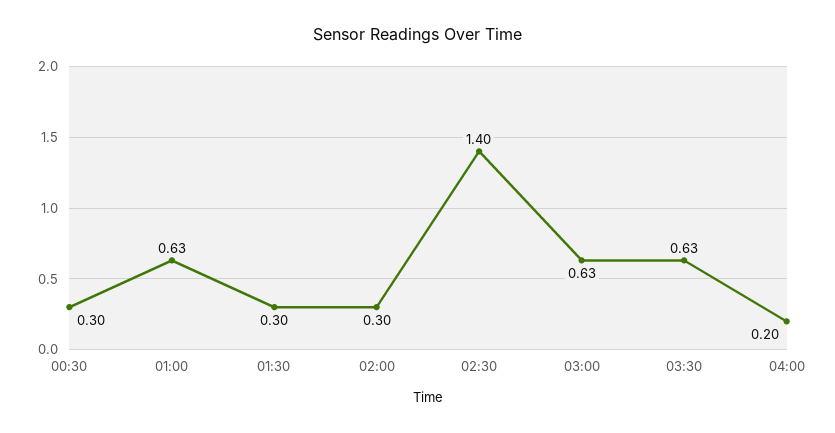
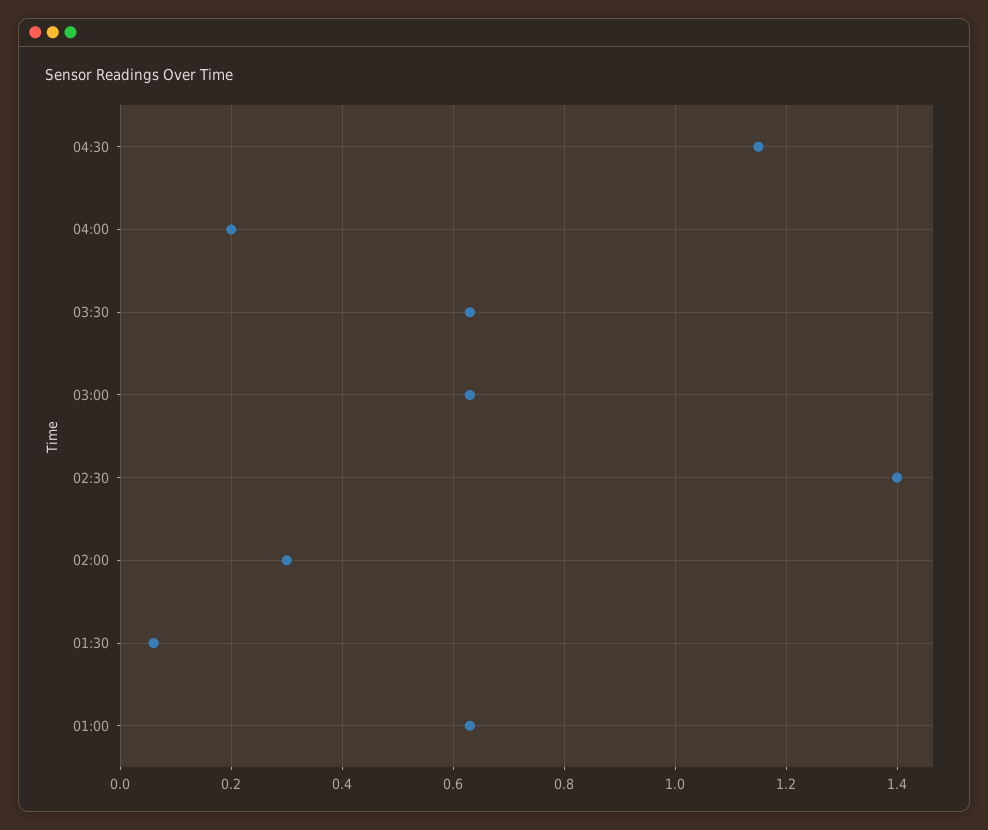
00:30: 0.3 -> none
01:30: 0.3 -> 0.05
04:30: none -> 1.15

